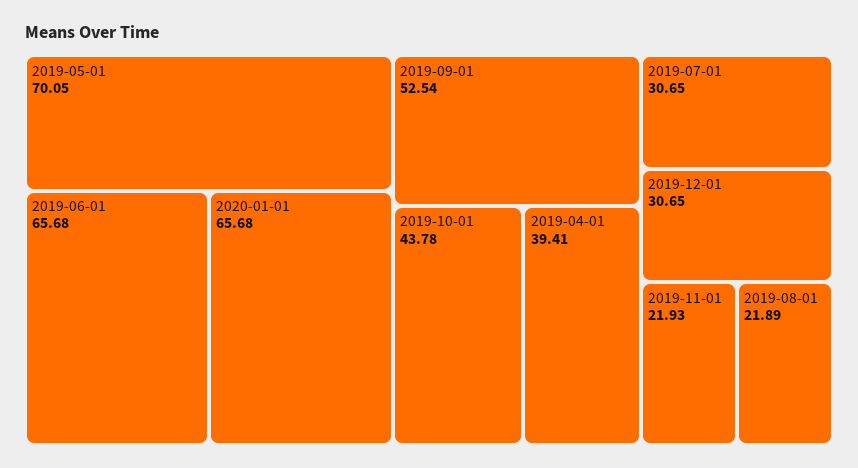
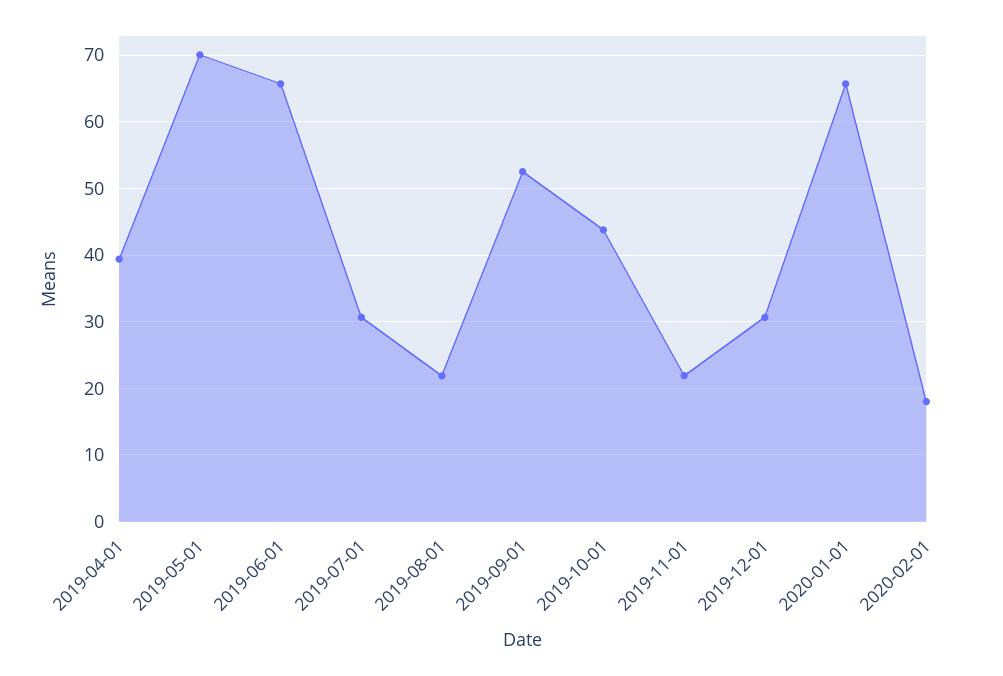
2020-02-01: none -> 18

